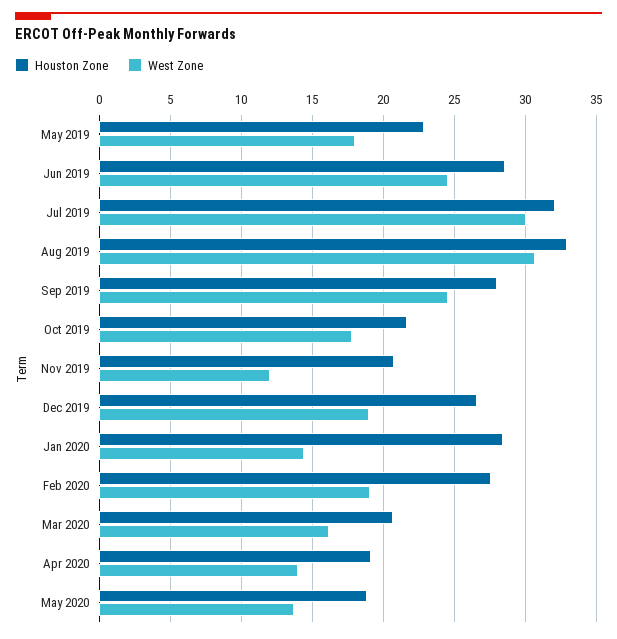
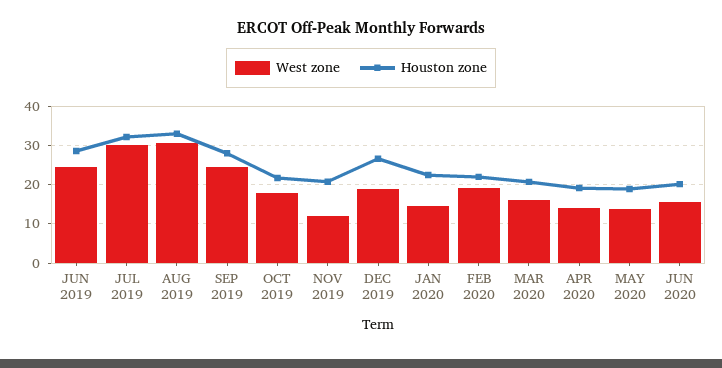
Houston Zone, May 2019: 23 -> none
West Zone, May 2019: 18 -> none
Houston Zone, Jan 2020: 28.5 -> 22
Houston Zone, Feb 2020: 27.5 -> 22
West Zone, JUN 2020: none -> 16
Houston Zone, JUN 2020: none -> 20

